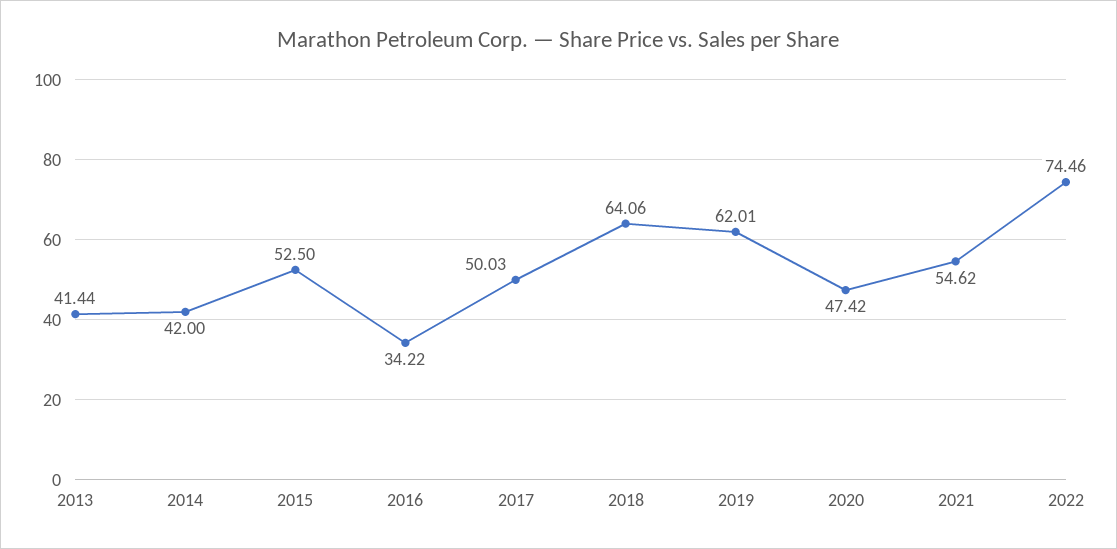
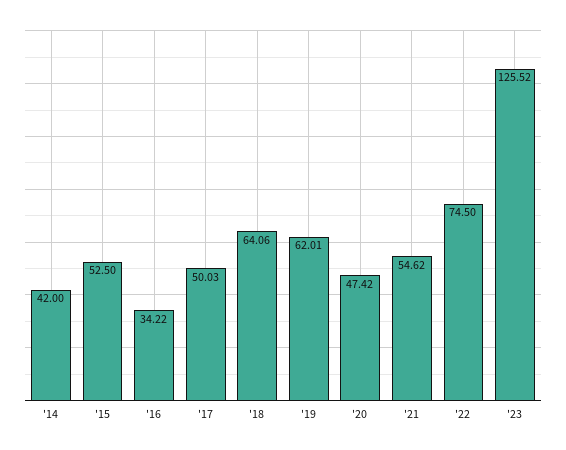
2013: 41.44 -> none
2022: 74.46 -> 74.5
'23: none -> 125.52

